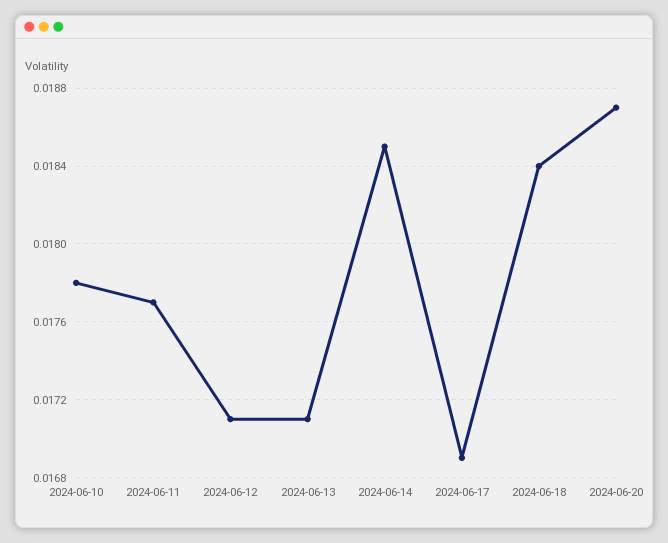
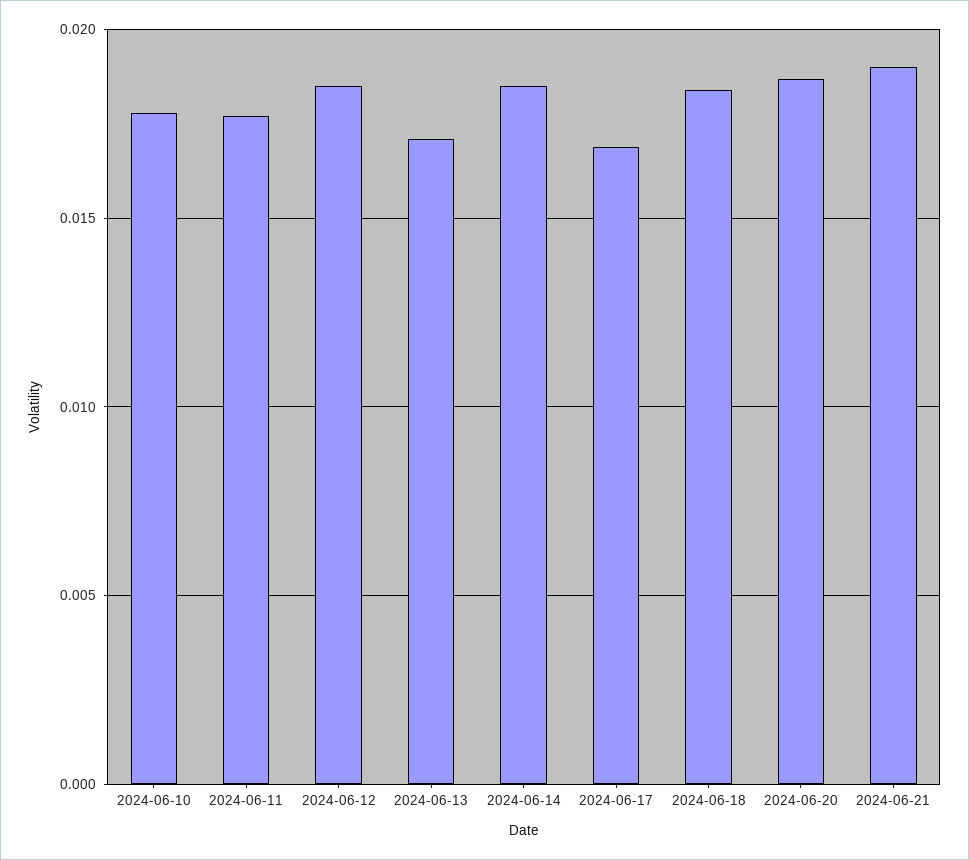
2024-06-12: 0.0171 -> 0.0185
2024-06-21: none -> 0.019

